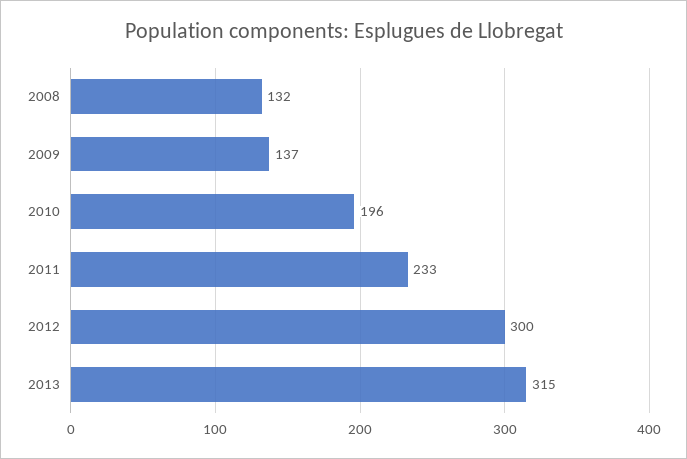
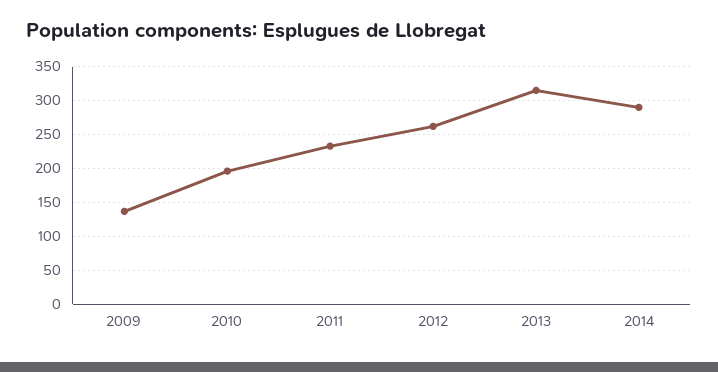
2008: 132 -> none
2012: 300 -> 260
2014: none -> 290

